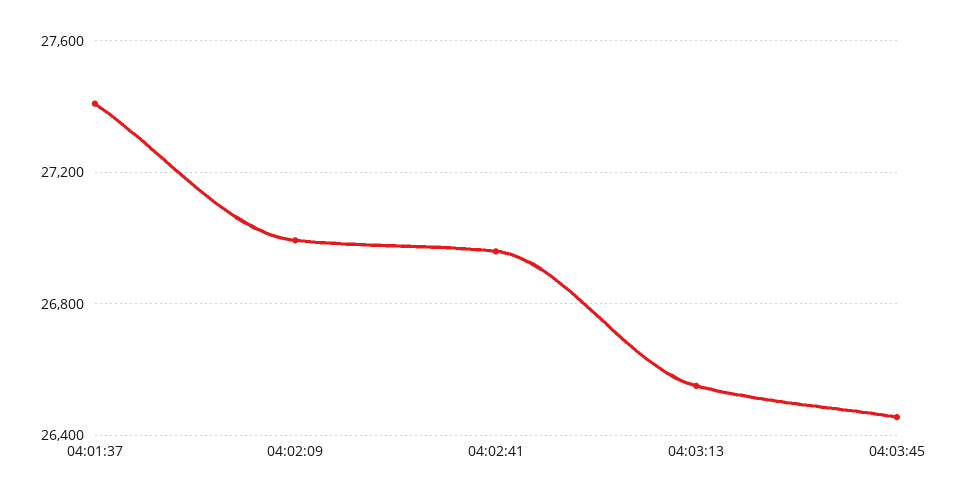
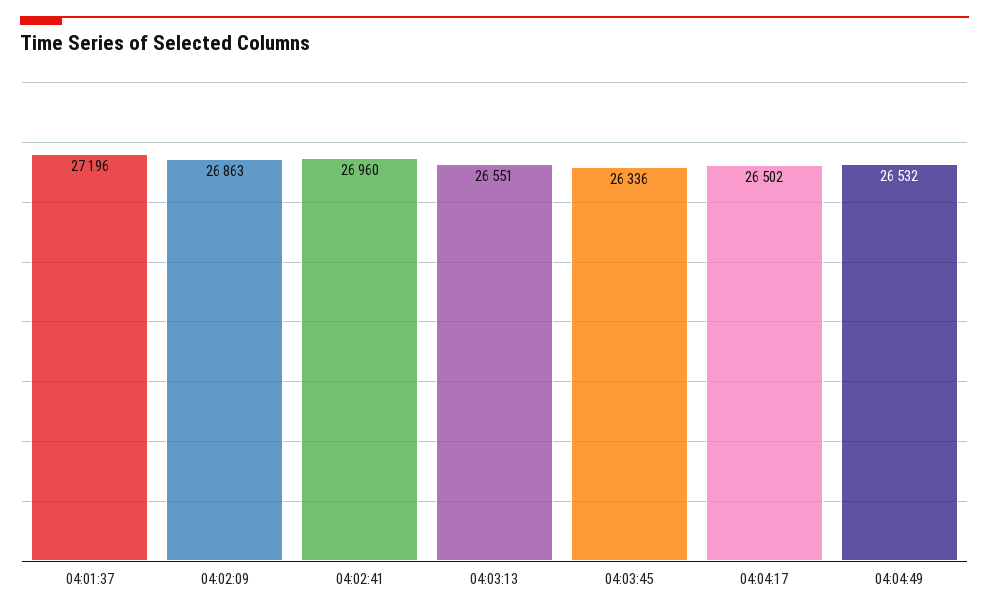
04:01:37: 27400 -> 27196
04:02:09: 27000 -> 26863
04:03:45: 26450 -> 26336
04:04:17: none -> 26502
04:04:49: none -> 26532

